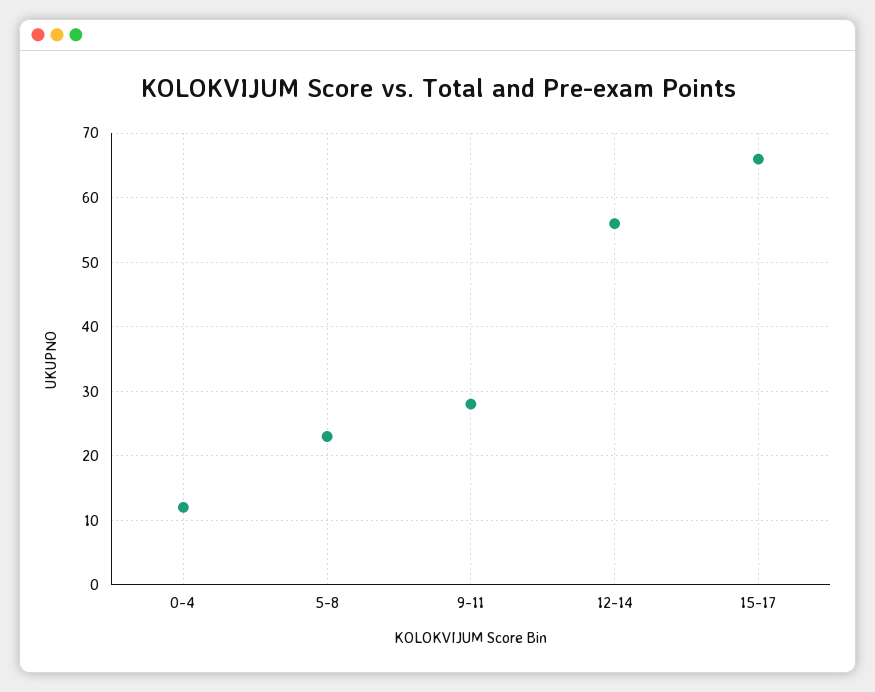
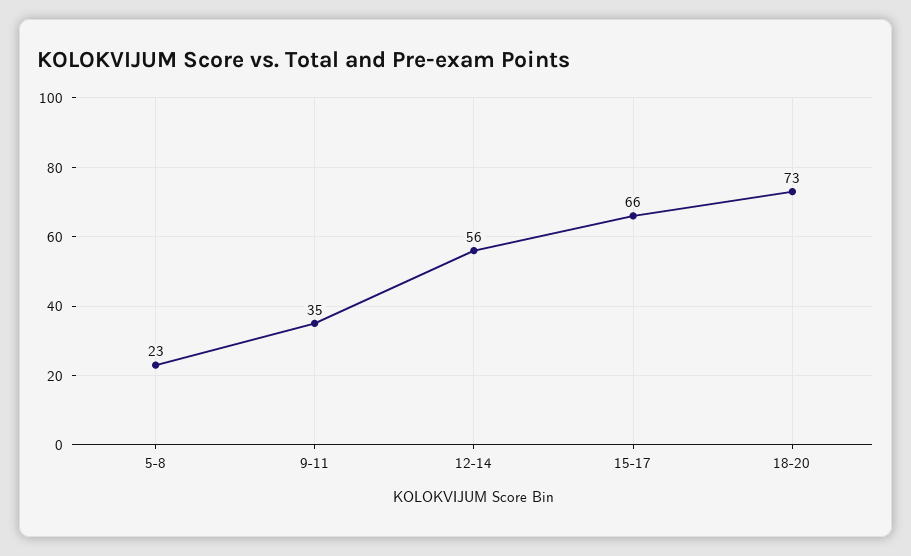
0-4: 12 -> none
9-11: 28 -> 35
18-20: none -> 73

